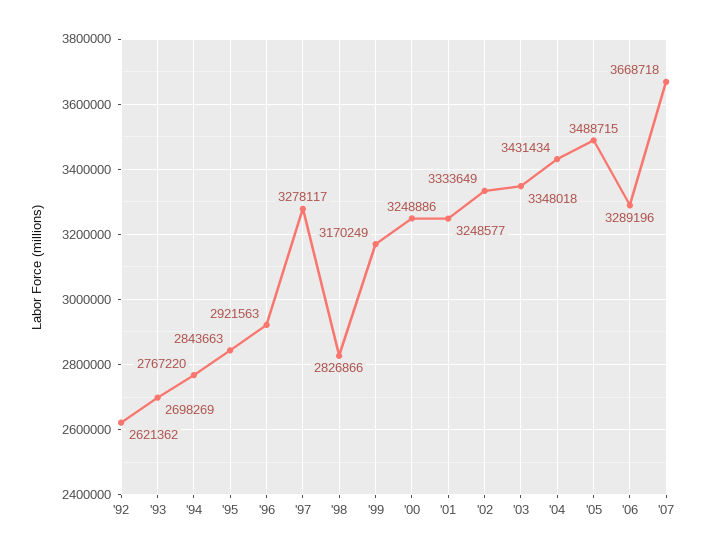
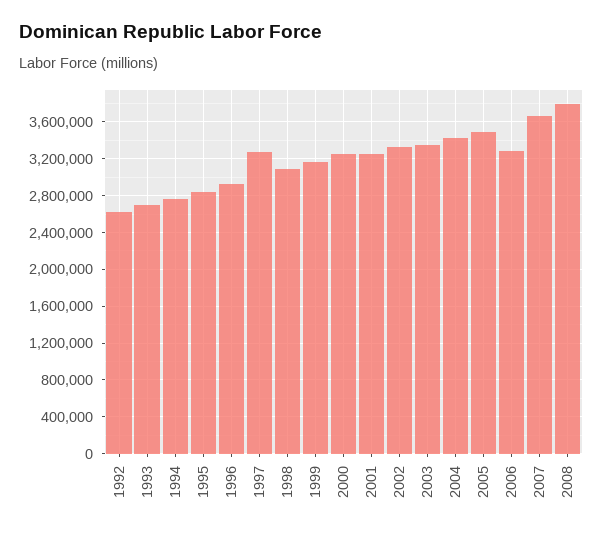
'98: 2826866 -> 3100000
2008: none -> 3800000

